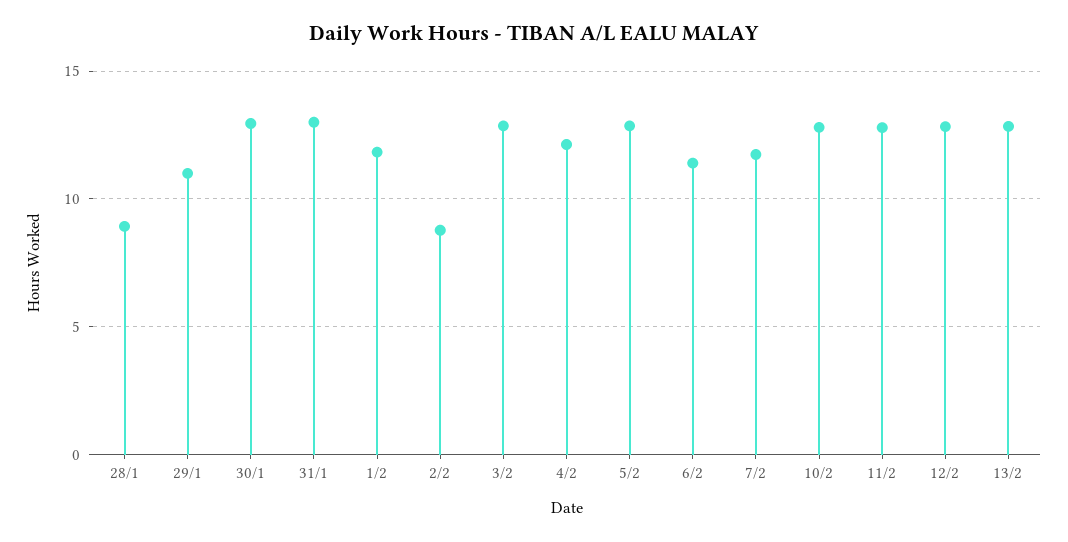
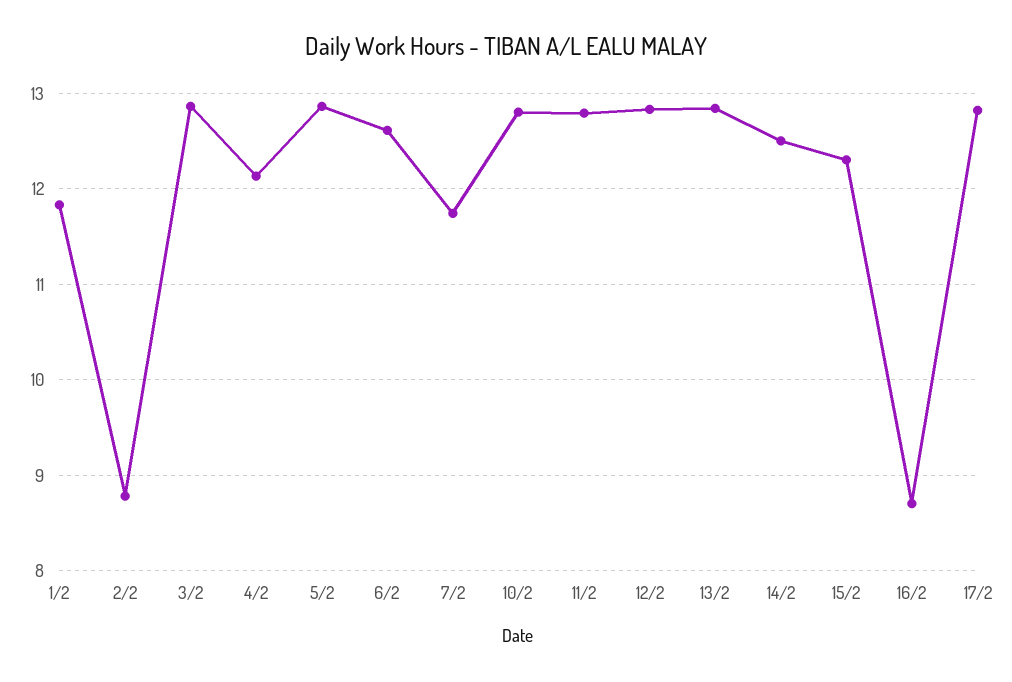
28/1: 9 -> none
29/1: 11 -> none
30/1: 13 -> none
31/1: 13 -> none
6/2: 11.5 -> 12.6
14/2: none -> 12.5
15/2: none -> 12.3
16/2: none -> 8.7
17/2: none -> 12.8

